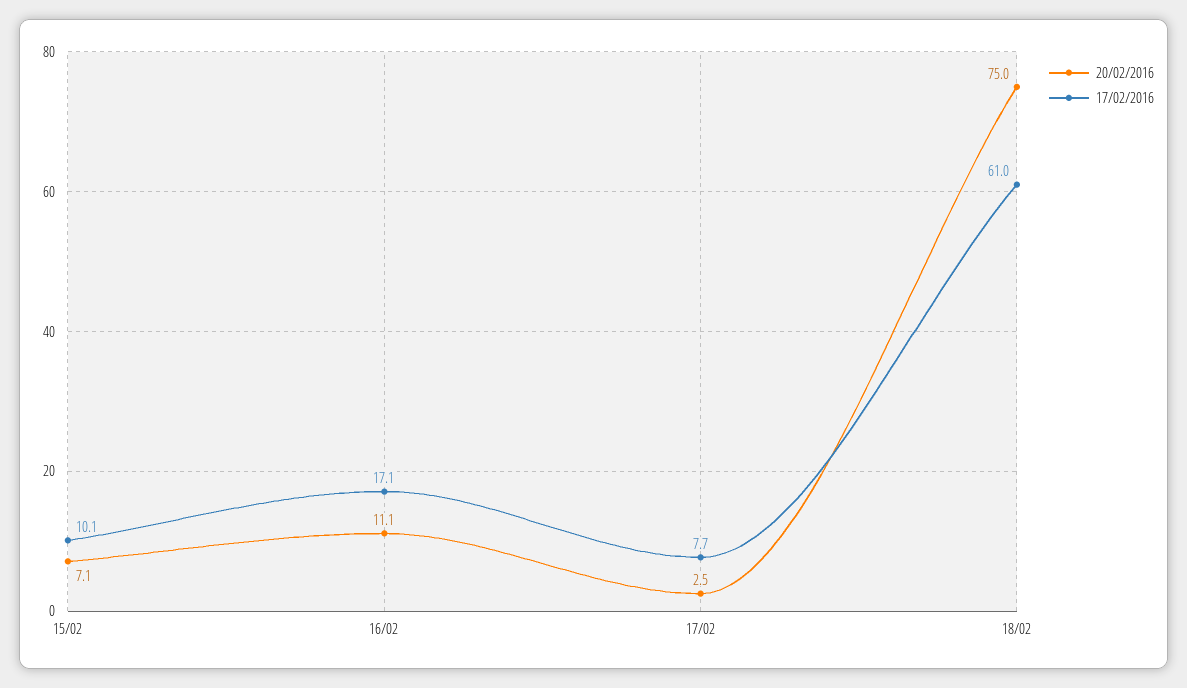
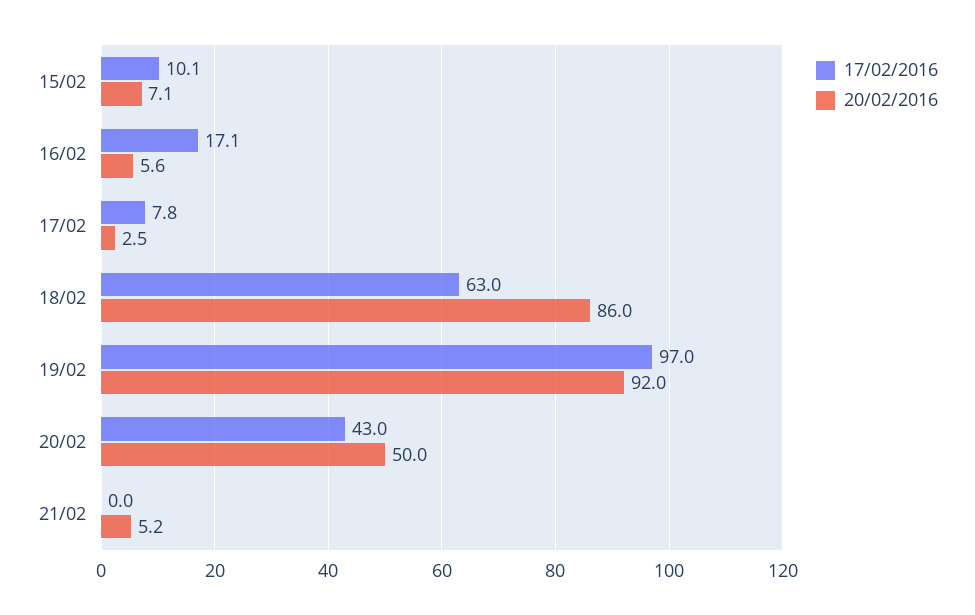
20/02/2016, 16/02: 11.1 -> 5.6
17/02/2016, 17/02: 7.7 -> 7.8
20/02/2016, 18/02: 75 -> 86
17/02/2016, 18/02: 61 -> 63
17/02/2016, 19/02: none -> 97
20/02/2016, 19/02: none -> 92
17/02/2016, 20/02: none -> 43
20/02/2016, 20/02: none -> 50
17/02/2016, 21/02: none -> 0
20/02/2016, 21/02: none -> 5.2

